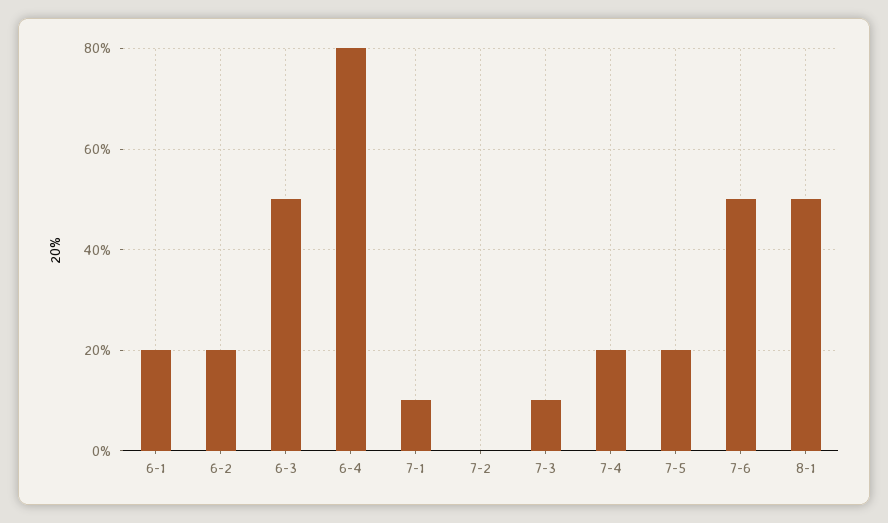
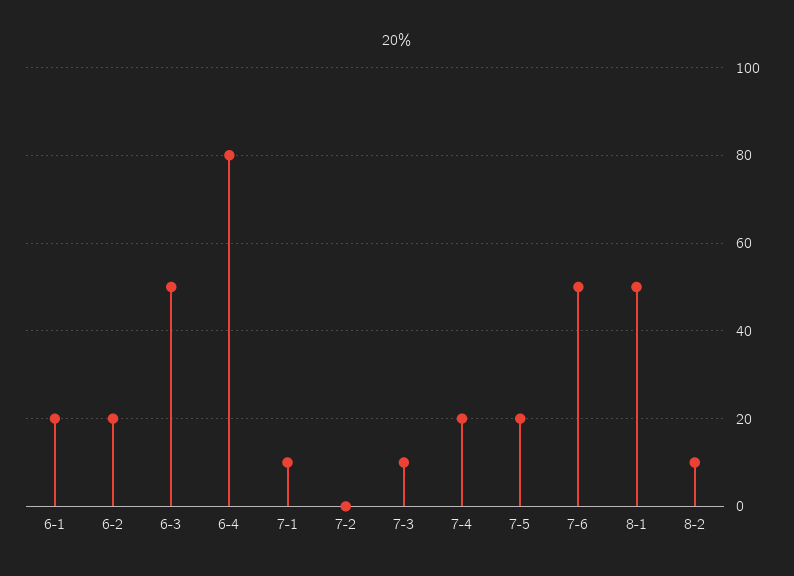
8-2: none -> 10

